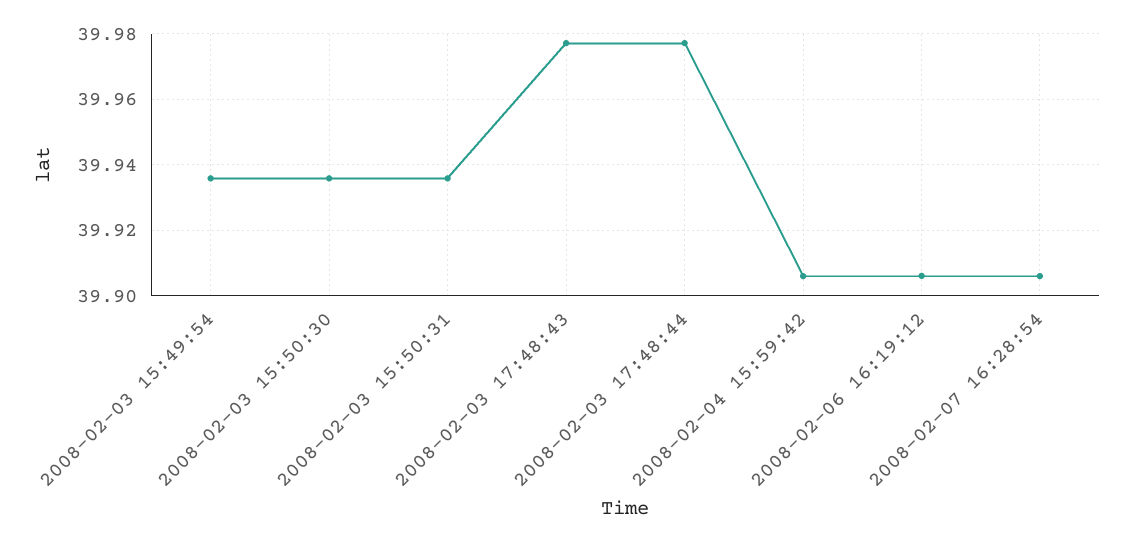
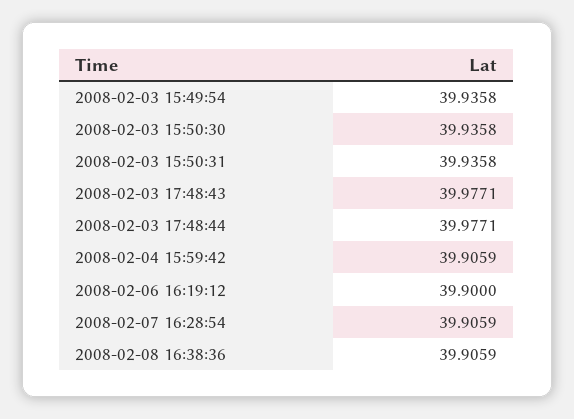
2008-02-06 16:19:12: 39.906 -> 39.9
2008-02-08 16:38:36: none -> 39.9059

